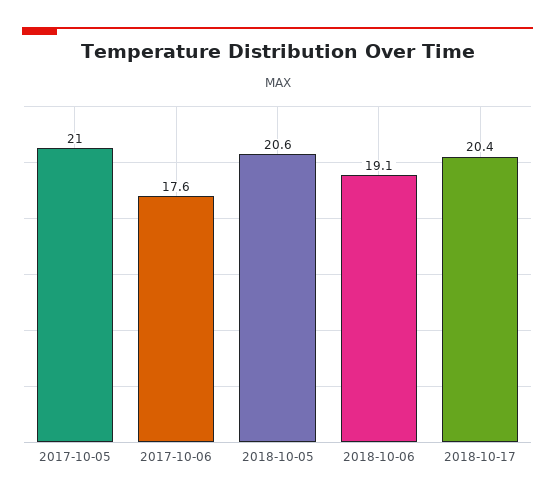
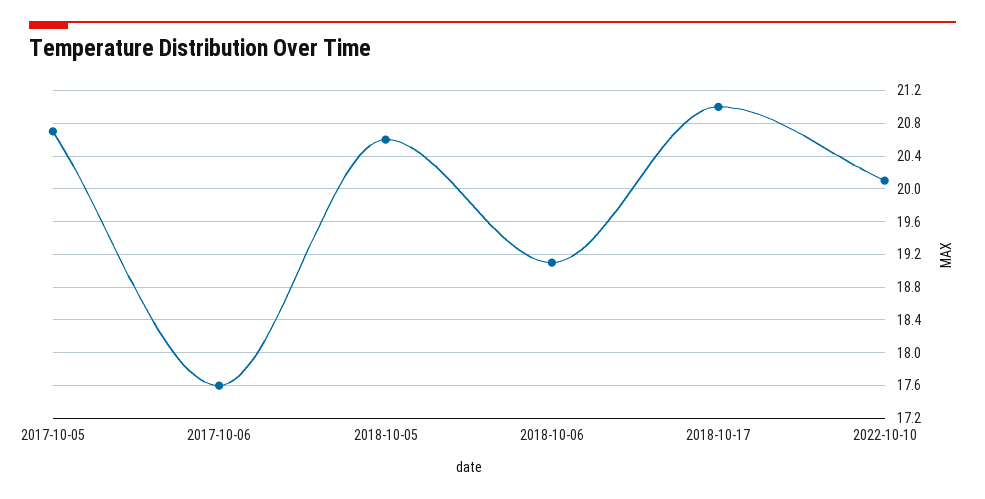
2017-10-05: 21 -> 20.7
2018-10-17: 20.4 -> 21
2022-10-10: none -> 20.1

